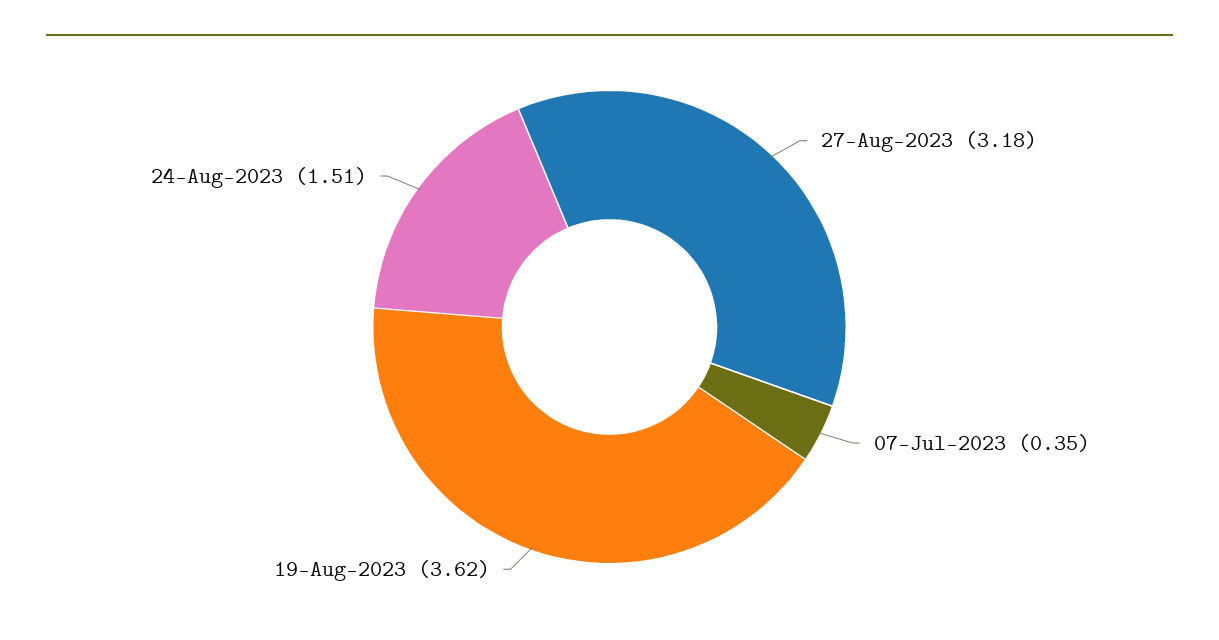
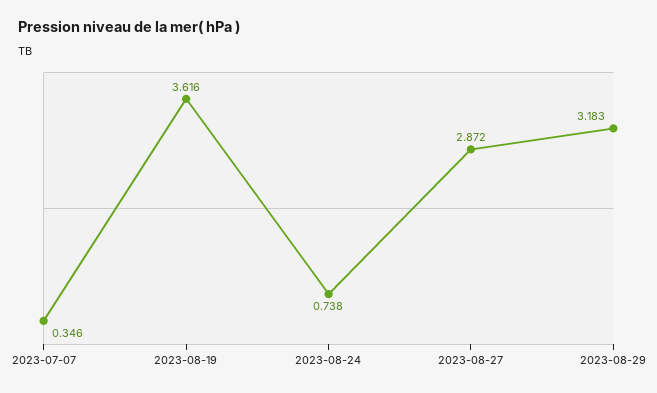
27-Aug-2023: 3.18 -> 2.872
24-Aug-2023: 1.51 -> 0.738
2023-08-29: none -> 3.183

